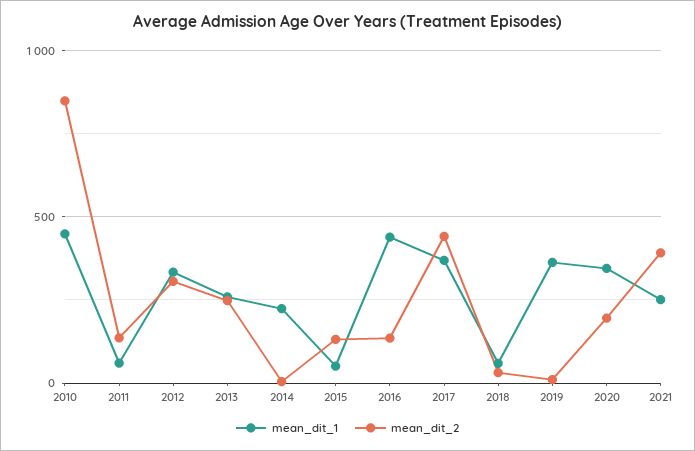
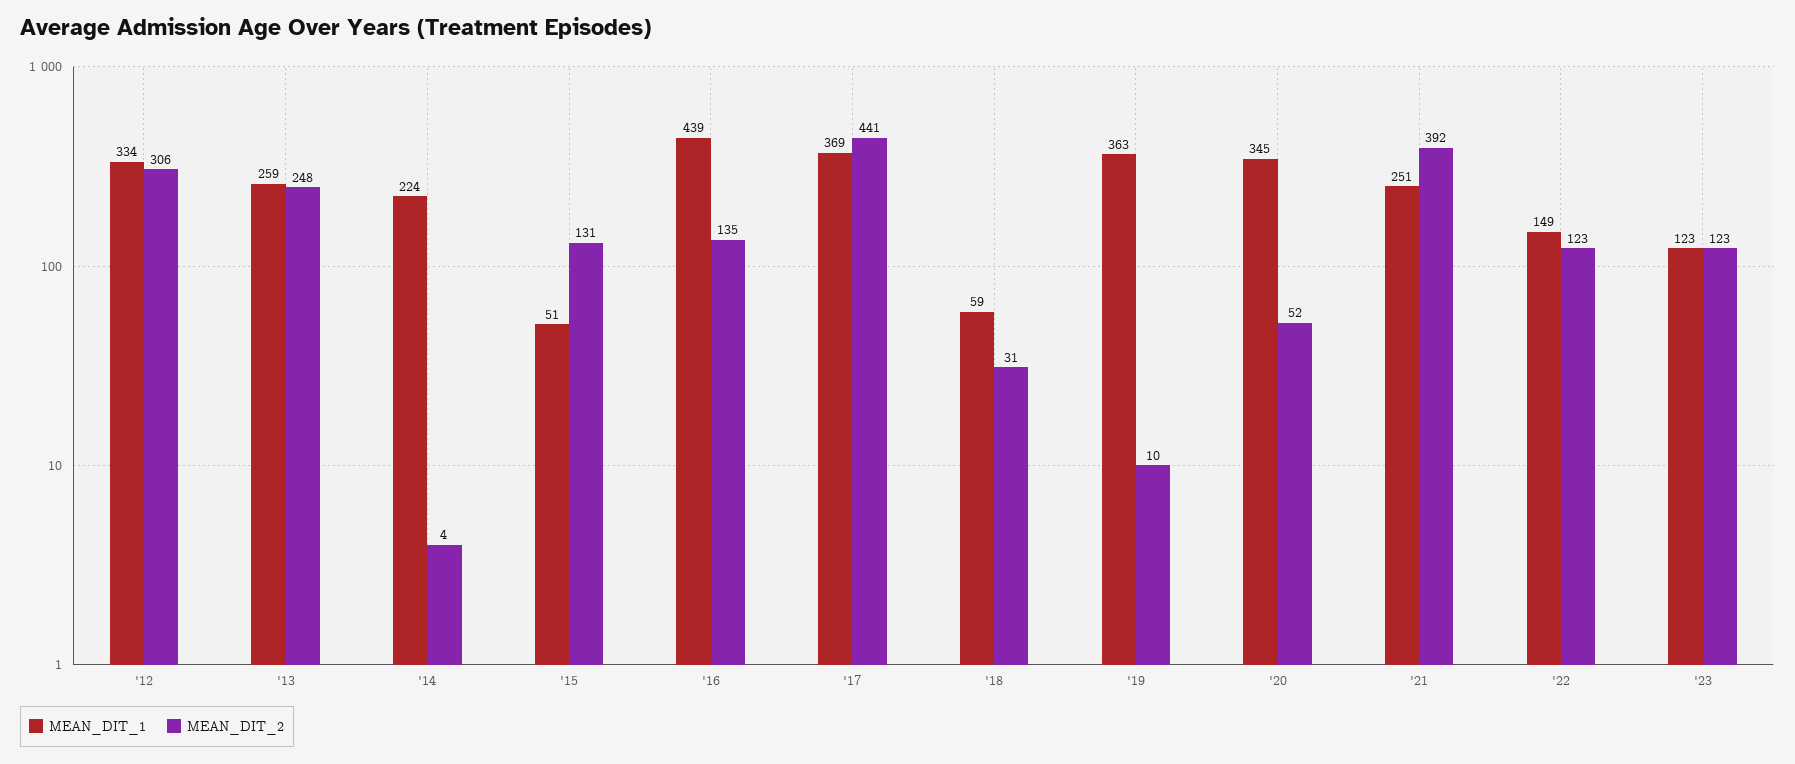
mean_dit_1, 2010: 450 -> none
mean_dit_2, 2010: 850 -> none
mean_dit_1, 2011: 50 -> none
mean_dit_2, 2011: 150 -> none
mean_dit_2, 2020: 200 -> 52
mean_dit_1, '22: none -> 149
mean_dit_2, '22: none -> 123
mean_dit_1, '23: none -> 123
mean_dit_2, '23: none -> 123

